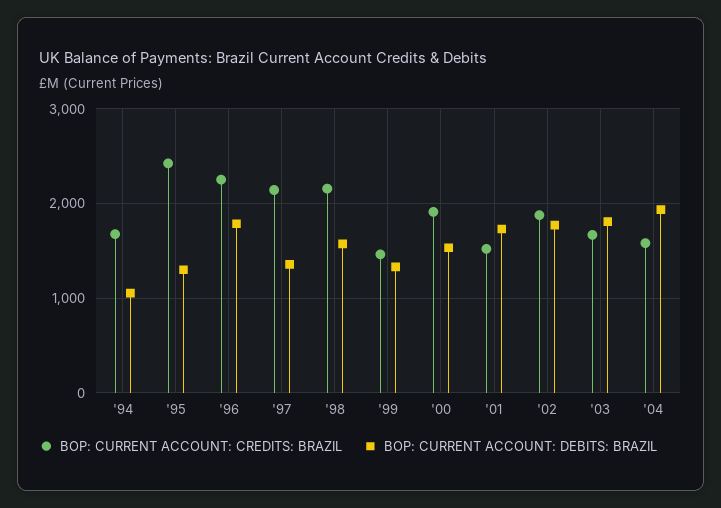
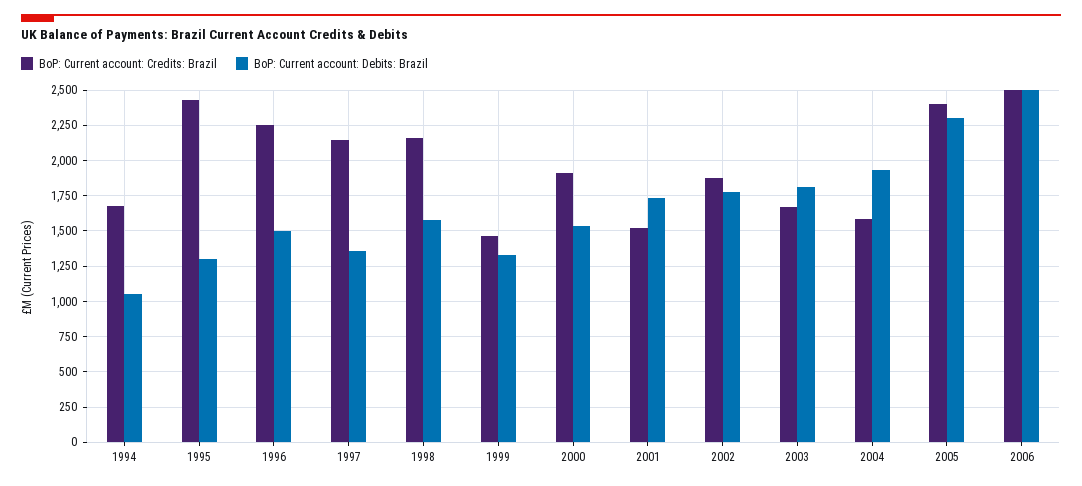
BOP: CURRENT ACCOUNT: DEBITS: BRAZIL, '96: 1800 -> 1500
BOP: CURRENT ACCOUNT: CREDITS: BRAZIL, 2005: none -> 2400
BOP: CURRENT ACCOUNT: DEBITS: BRAZIL, 2005: none -> 2300
BOP: CURRENT ACCOUNT: CREDITS: BRAZIL, 2006: none -> 2500
BOP: CURRENT ACCOUNT: DEBITS: BRAZIL, 2006: none -> 2500

